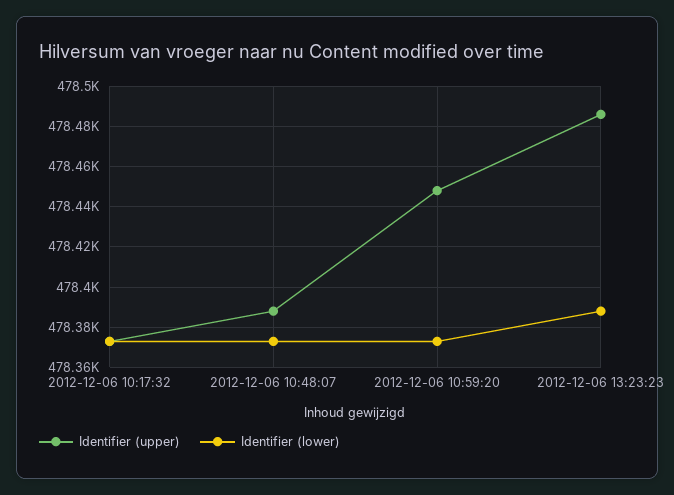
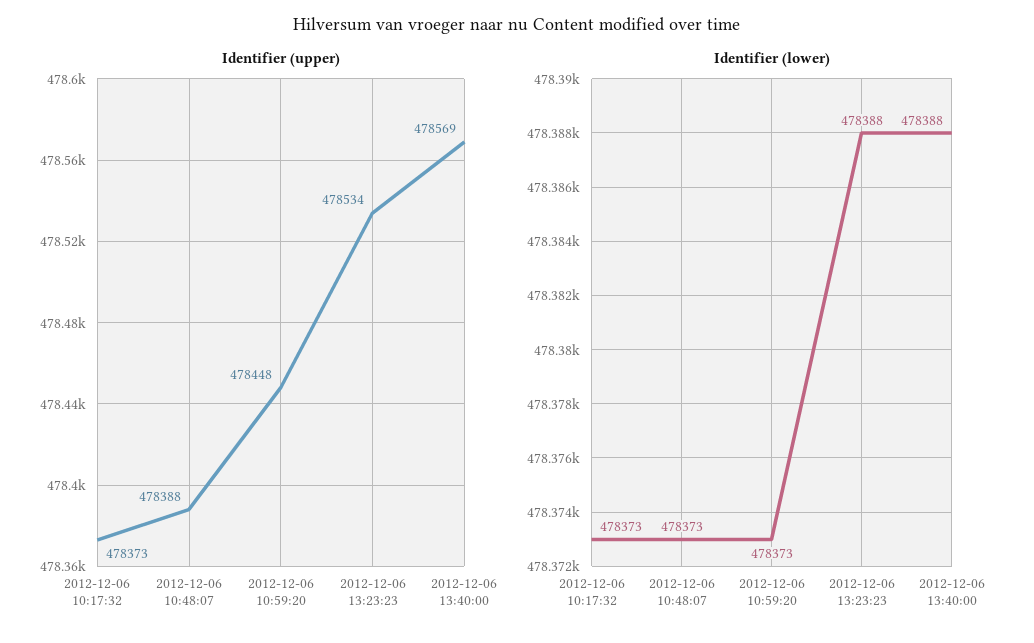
Identifier (upper), 2012-12-06 13:23:23: 478485 -> 478534
Identifier (upper), 2012-12-06 13:40:00: none -> 478569
Identifier (lower), 2012-12-06 13:40:00: none -> 478388

